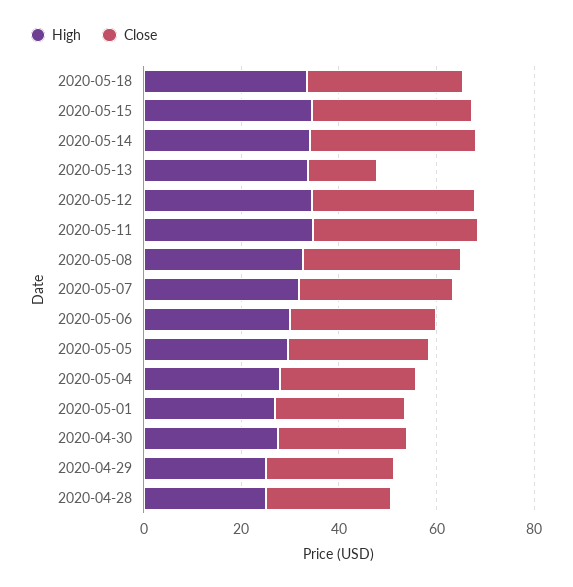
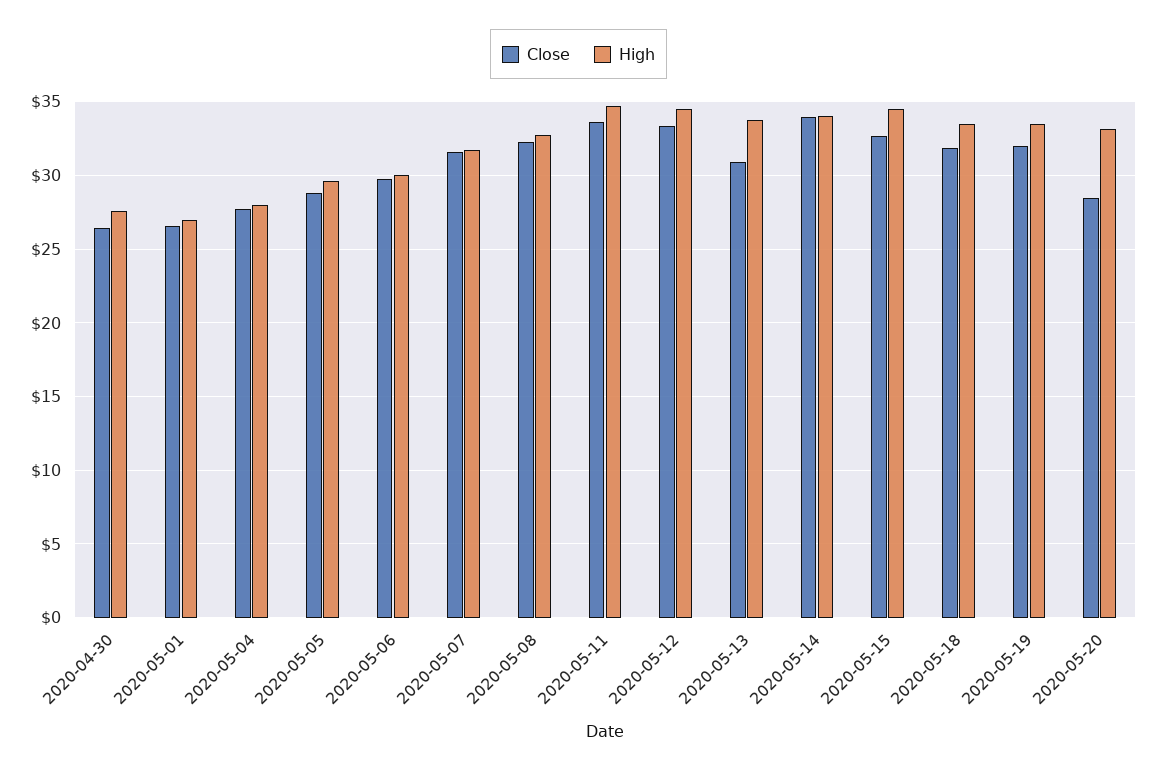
Close, 2020-05-13: 15 -> 31
High, 2020-04-29: 25 -> none
Close, 2020-04-29: 25 -> none
High, 2020-04-28: 25 -> none
Close, 2020-04-28: 25 -> none
Close, 2020-05-19: none -> 32
High, 2020-05-19: none -> 33.5
Close, 2020-05-20: none -> 28.5
High, 2020-05-20: none -> 33

